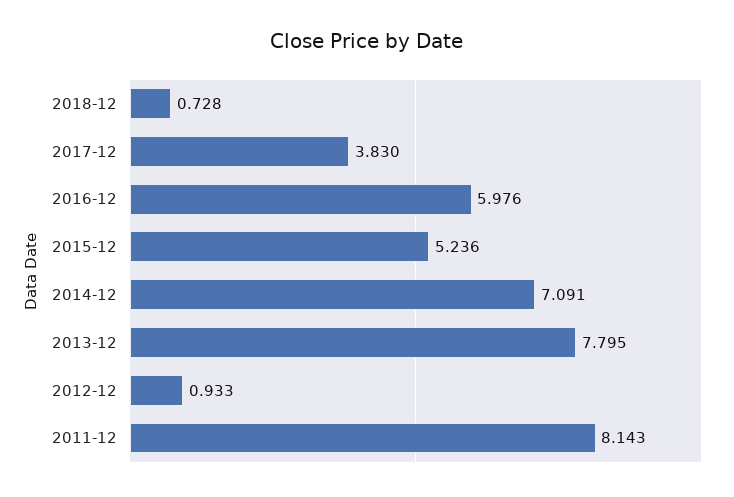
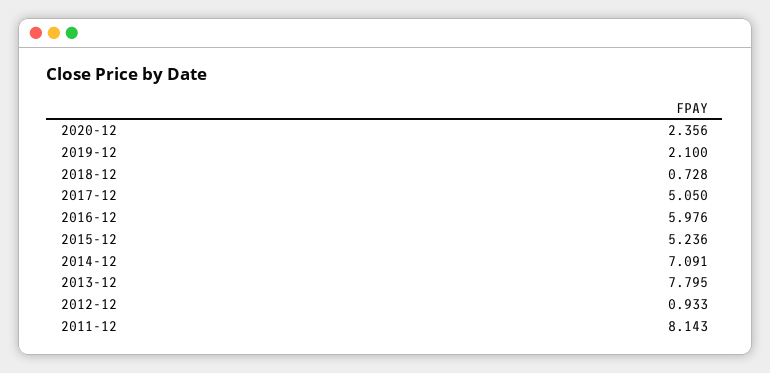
2017-12: 3.83 -> 5.05
2020-12: none -> 2.356
2019-12: none -> 2.1

